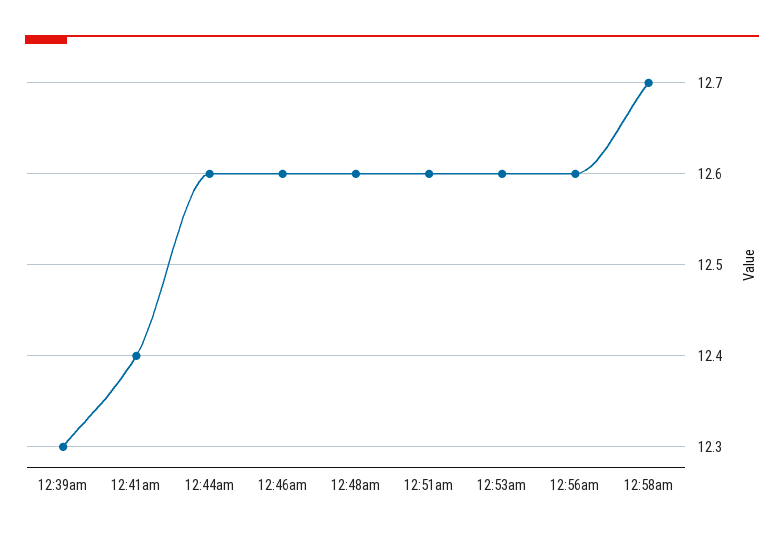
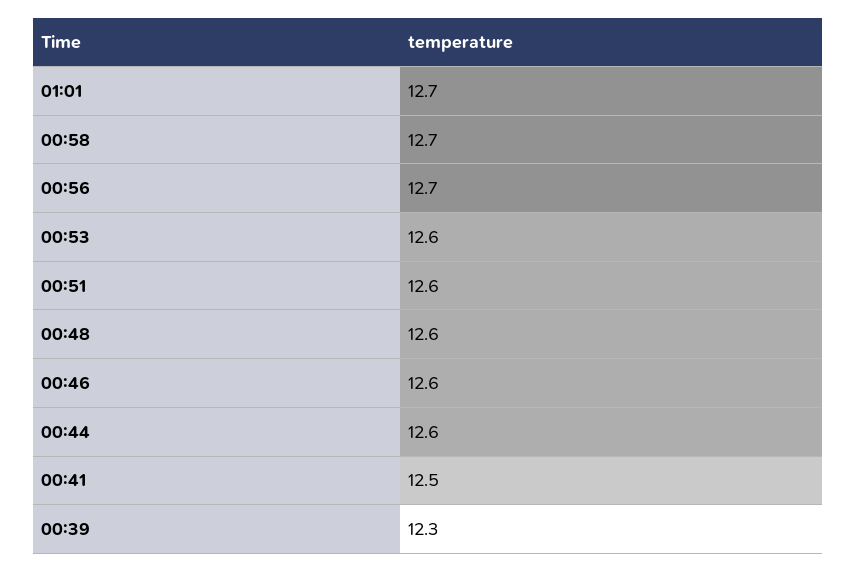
12:41am: 12.4 -> 12.5
12:56am: 12.6 -> 12.7
01:01: none -> 12.7

